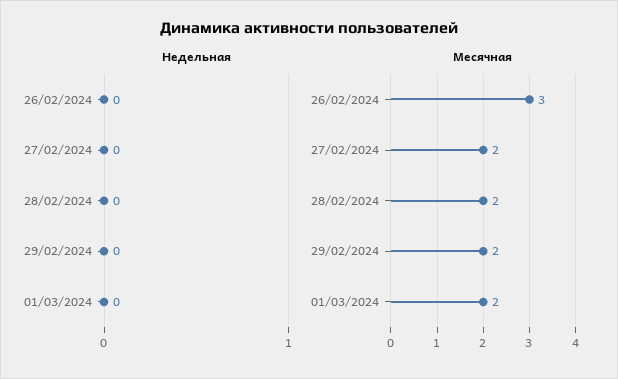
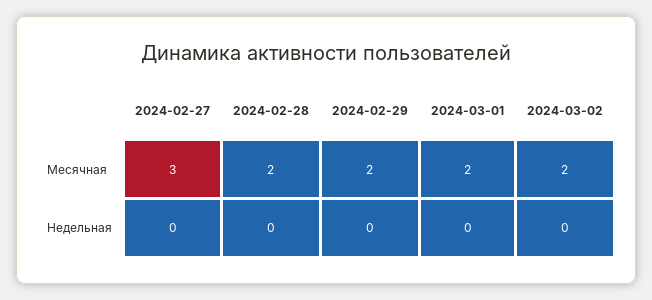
Недельная, 26/02/2024: 0 -> none
Месячная, 26/02/2024: 3 -> none
Месячная, 27/02/2024: 2 -> 3
Месячная, 2024-03-02: none -> 2
Недельная, 2024-03-02: none -> 0

